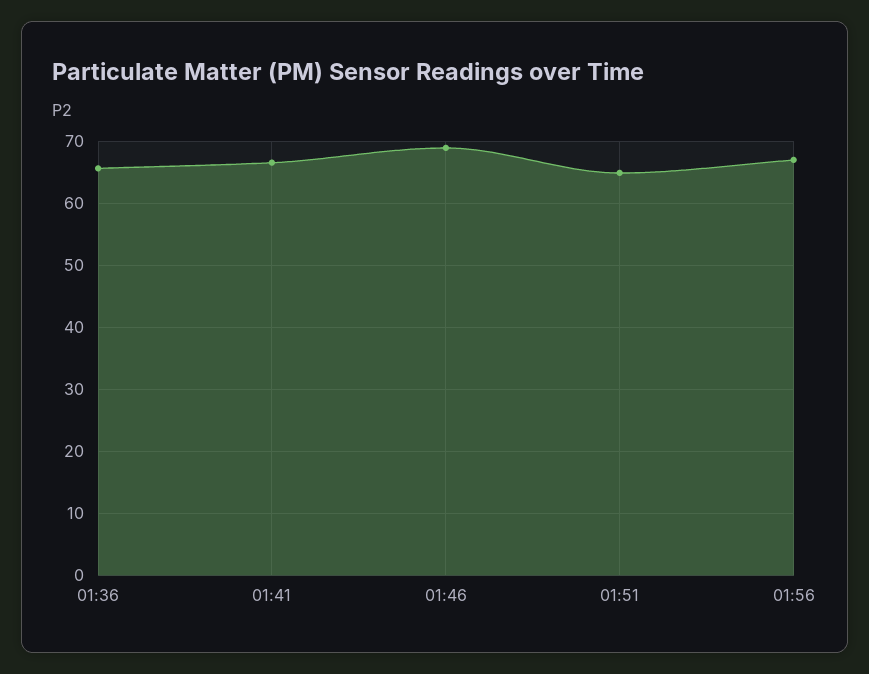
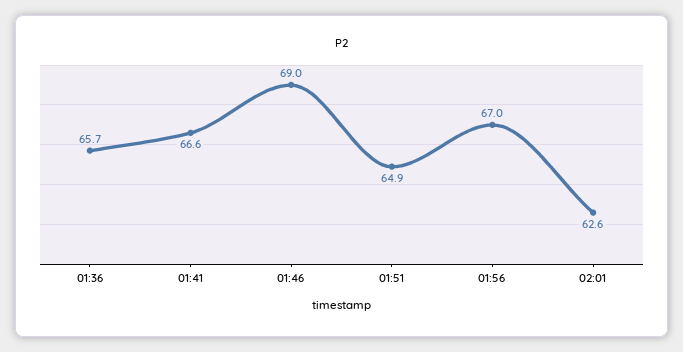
02:01: none -> 62.6

